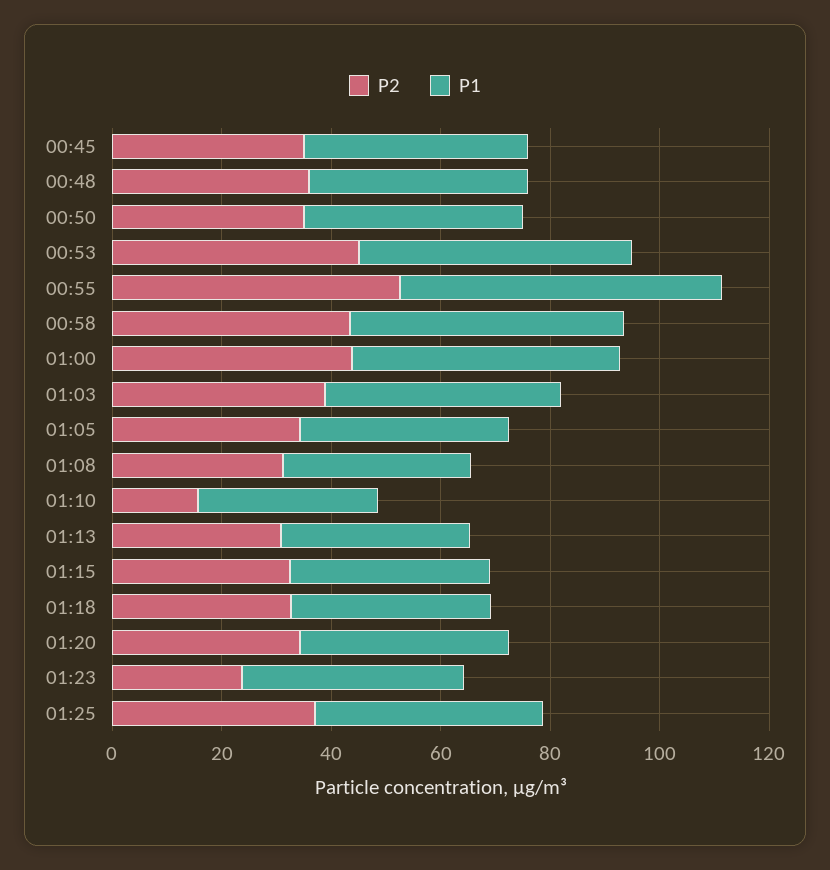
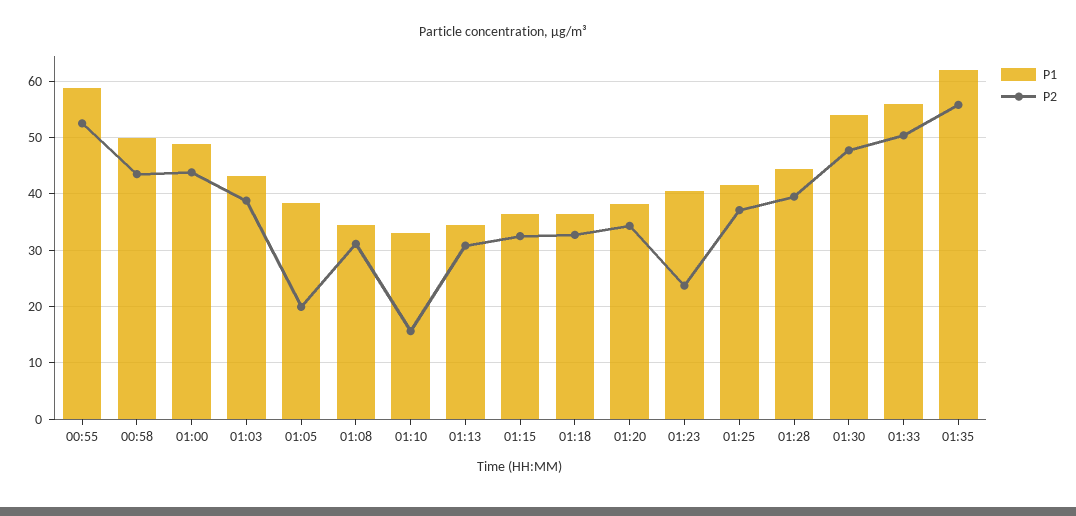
P2, 00:45: 35 -> none
P1, 00:45: 40 -> none
P2, 00:48: 35 -> none
P1, 00:48: 40 -> none
P2, 00:50: 35 -> none
P1, 00:50: 40 -> none
P2, 00:53: 45 -> none
P1, 00:53: 50 -> none
P2, 01:05: 35 -> 20
P1, 01:28: none -> 44
P2, 01:28: none -> 40
P1, 01:30: none -> 54
P2, 01:30: none -> 48
P1, 01:33: none -> 56
P2, 01:33: none -> 50
P1, 01:35: none -> 62
P2, 01:35: none -> 56

